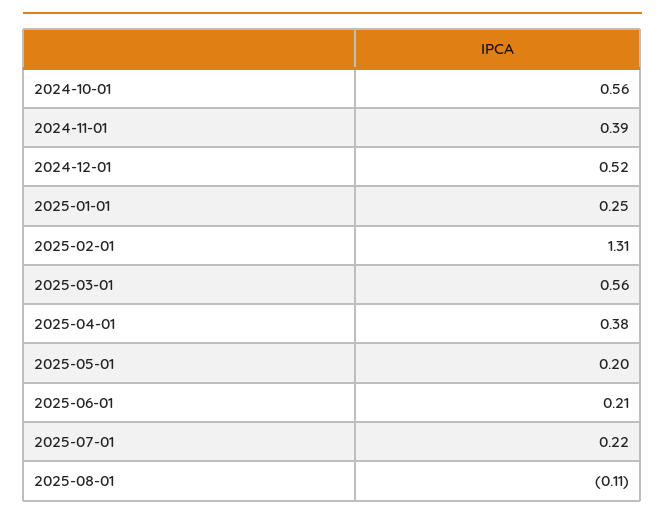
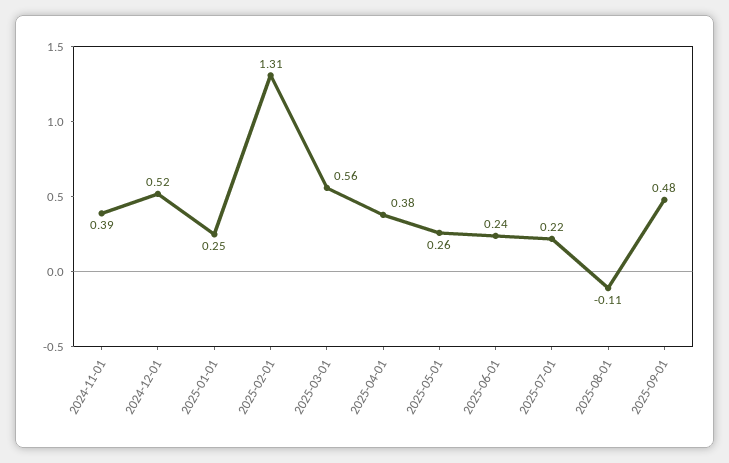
2024-10-01: 0.56 -> none
2025-05-01: 0.2 -> 0.26
2025-06-01: 0.21 -> 0.24
2025-09-01: none -> 0.48

